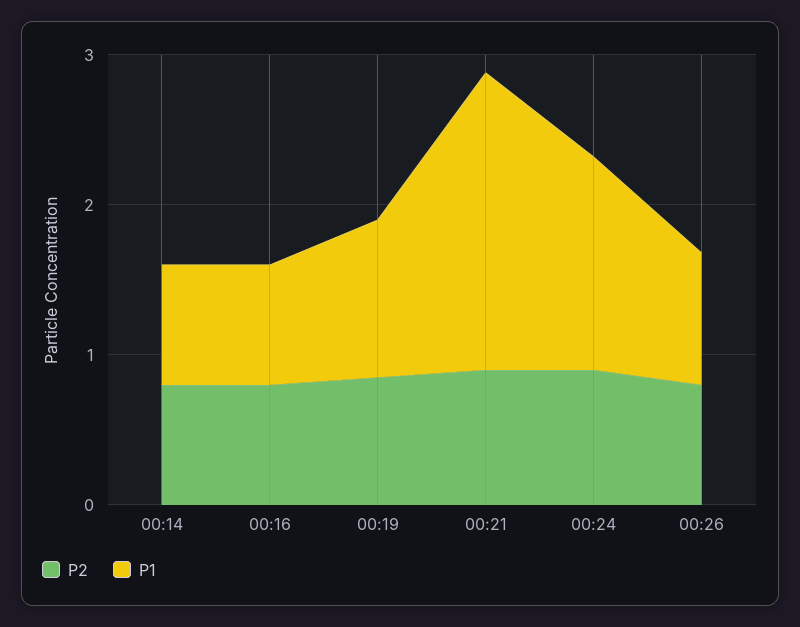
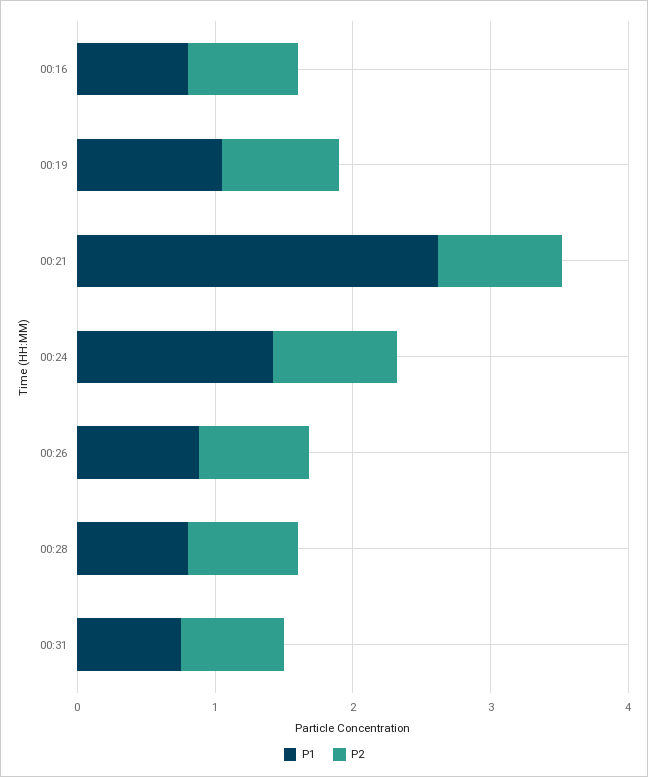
P2, 00:14: 0.8 -> none
P1, 00:14: 0.8 -> none
P1, 00:21: 2 -> 2.6
P1, 00:28: none -> 0.8
P2, 00:28: none -> 0.8
P1, 00:31: none -> 0.8
P2, 00:31: none -> 0.8

